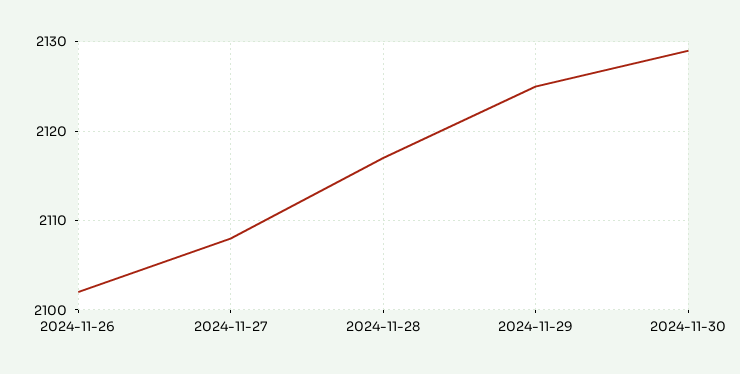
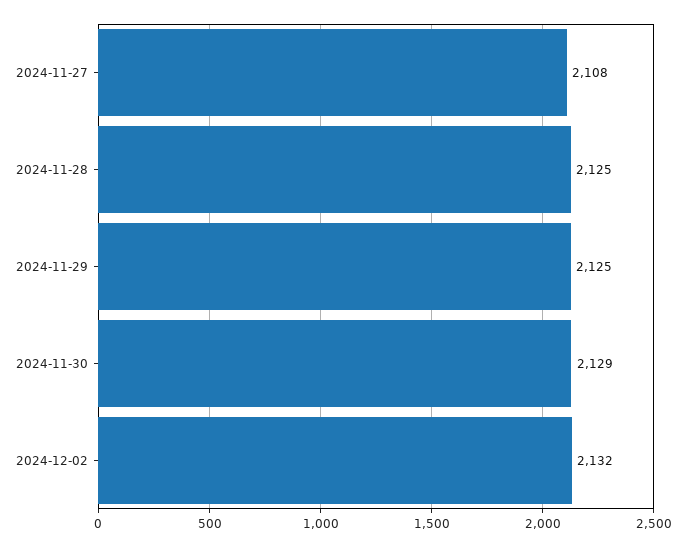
2024-11-26: 2102 -> none
2024-11-28: 2117 -> 2125
2024-12-02: none -> 2132

